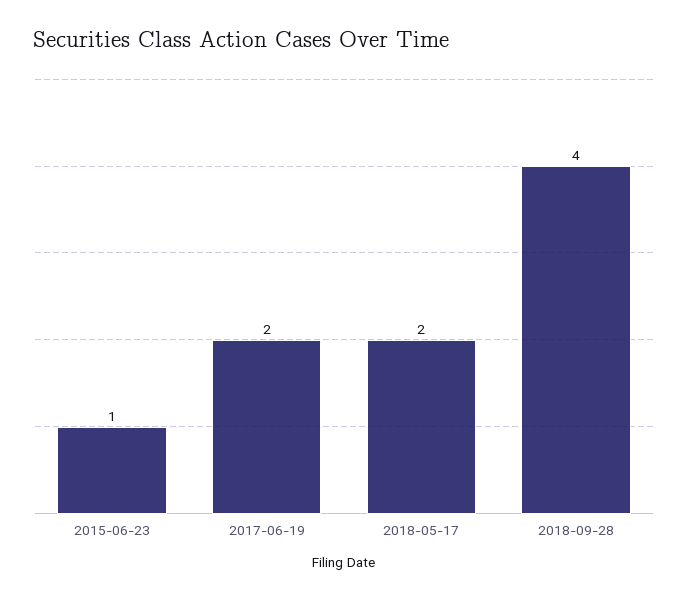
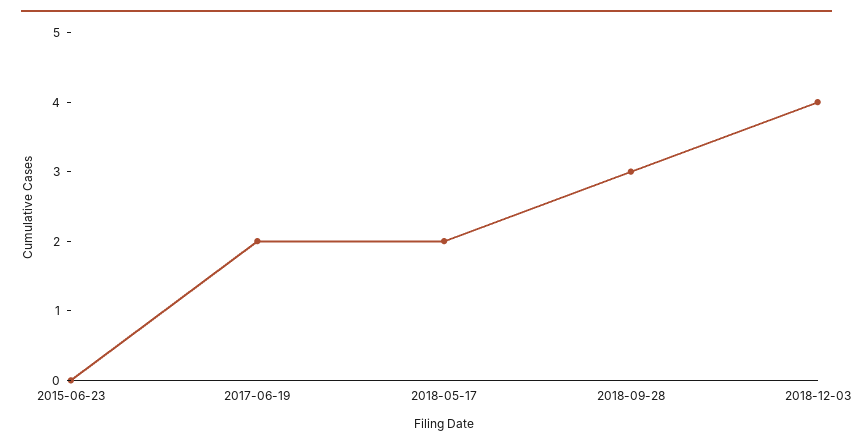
2015-06-23: 1 -> 0
2018-09-28: 4 -> 3
2018-12-03: none -> 4

